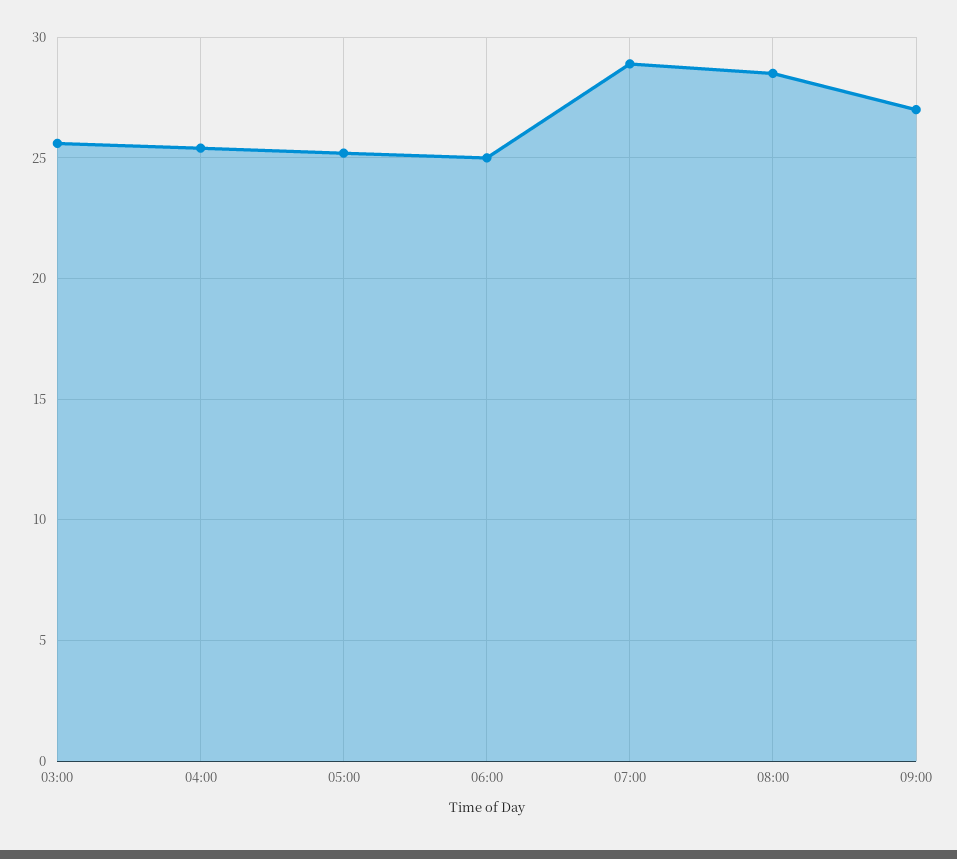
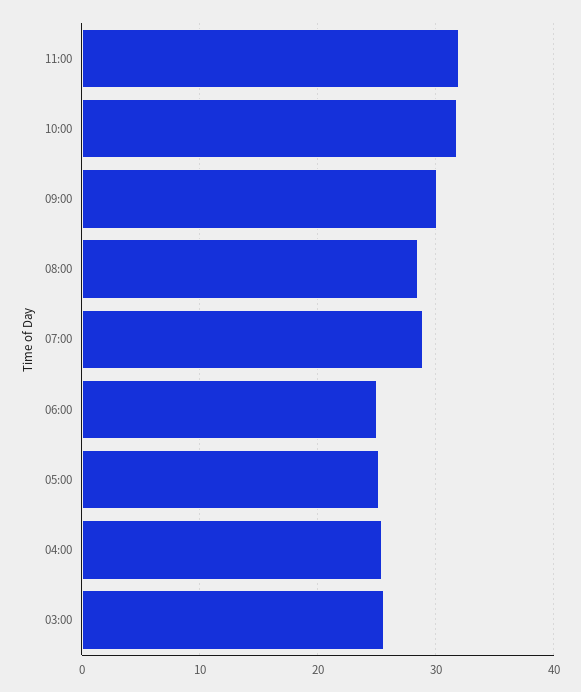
09:00: 27 -> 30
11:00: none -> 32
10:00: none -> 32

